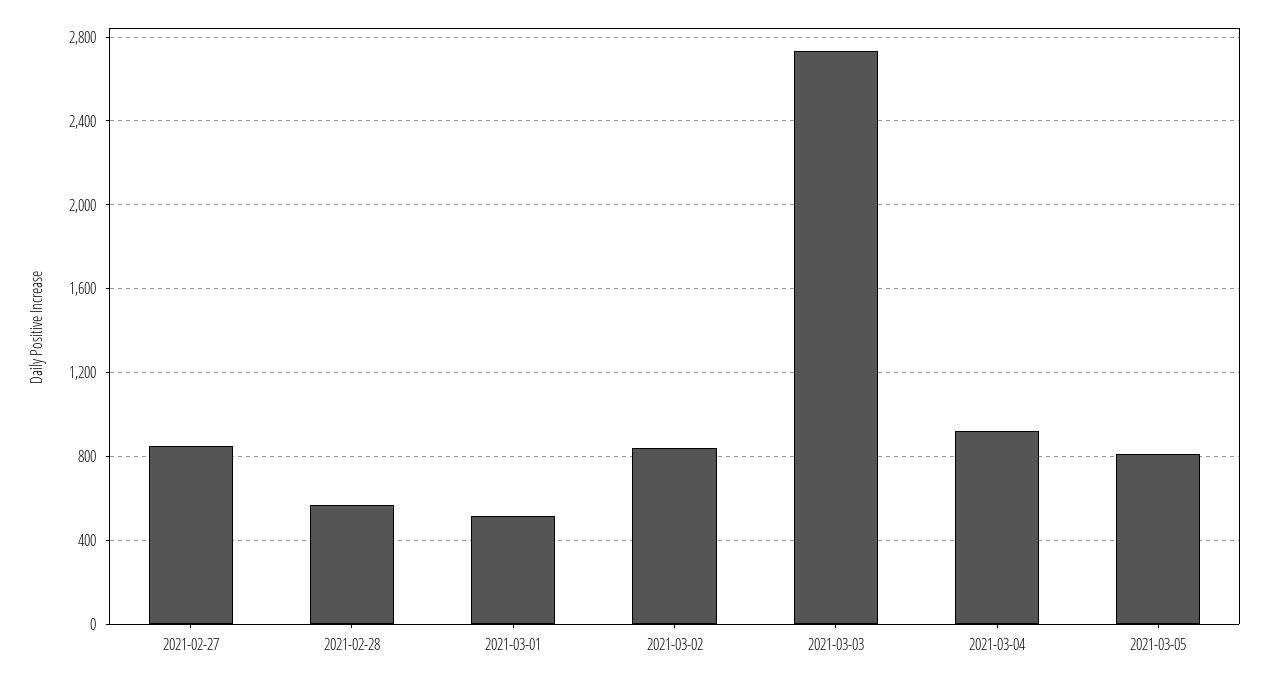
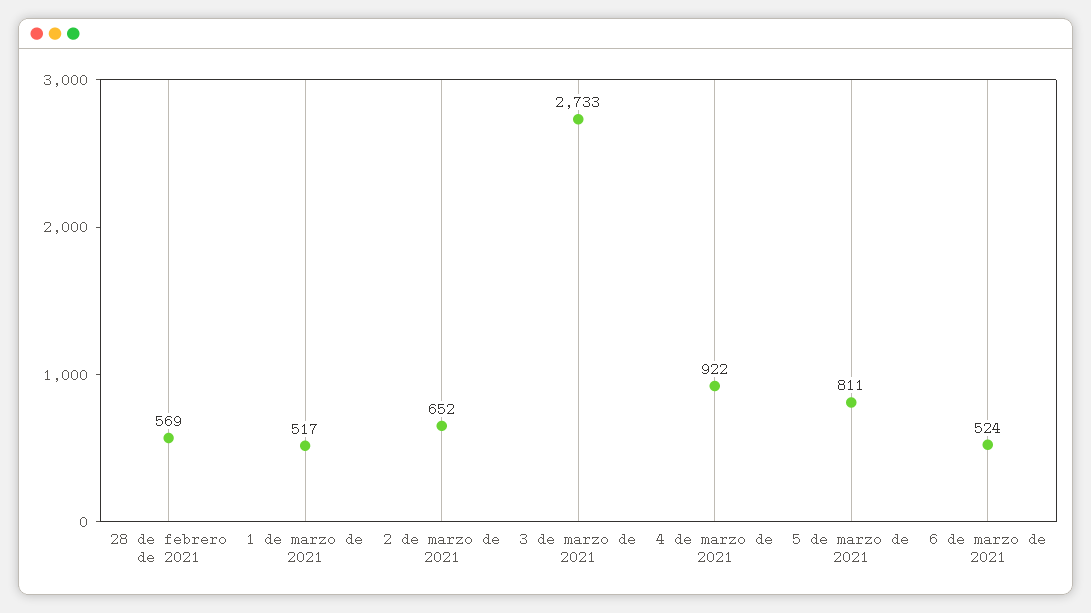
2021-02-27: 850 -> none
2021-03-02: 850 -> 652
6 de marzo de 2021: none -> 524

